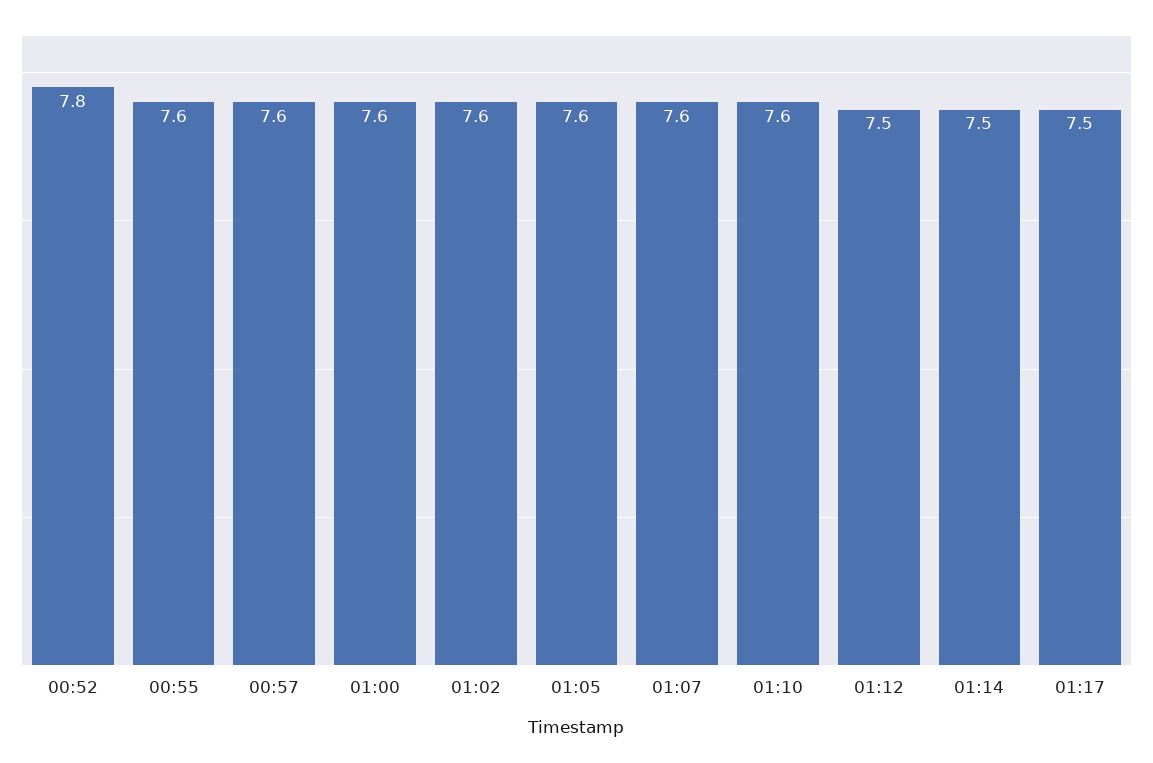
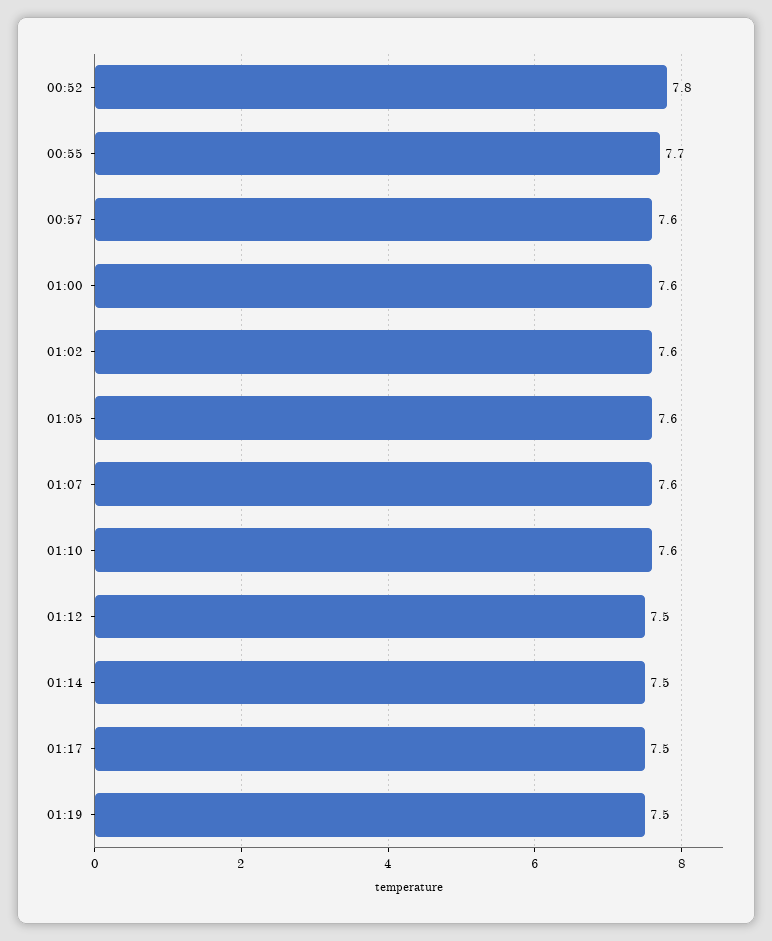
00:55: 7.6 -> 7.7
01:19: none -> 7.5

